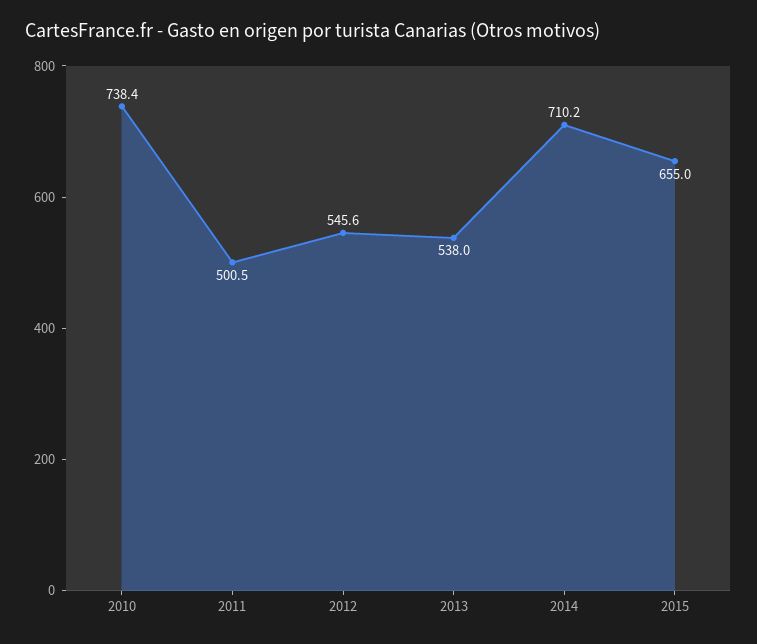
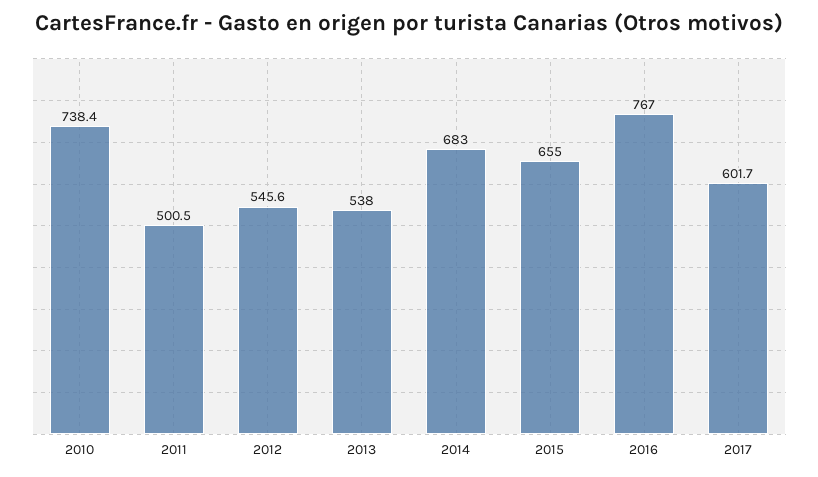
2014: 710.2 -> 683
2016: none -> 767
2017: none -> 601.7

